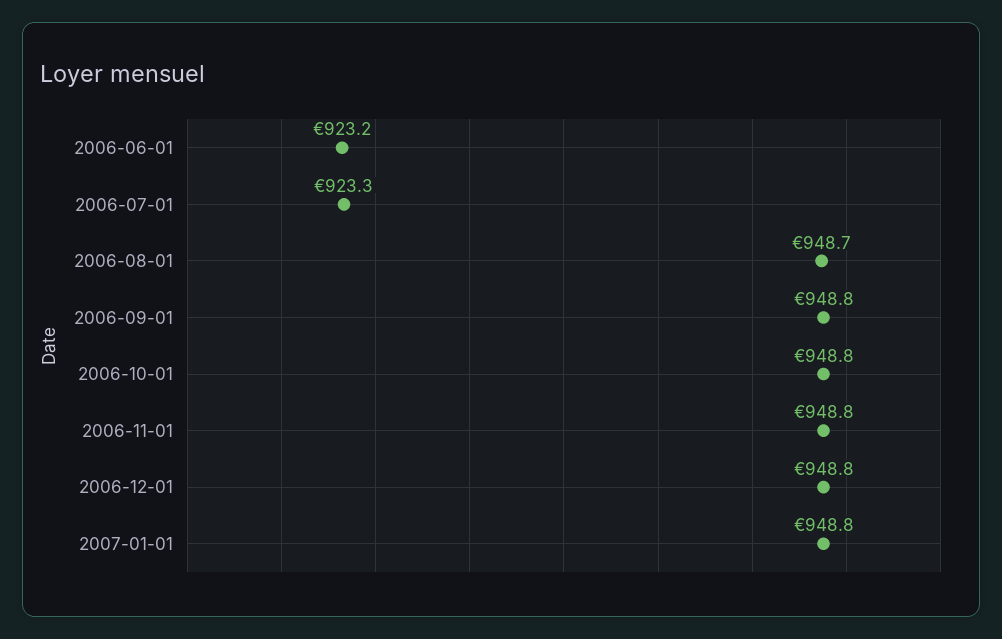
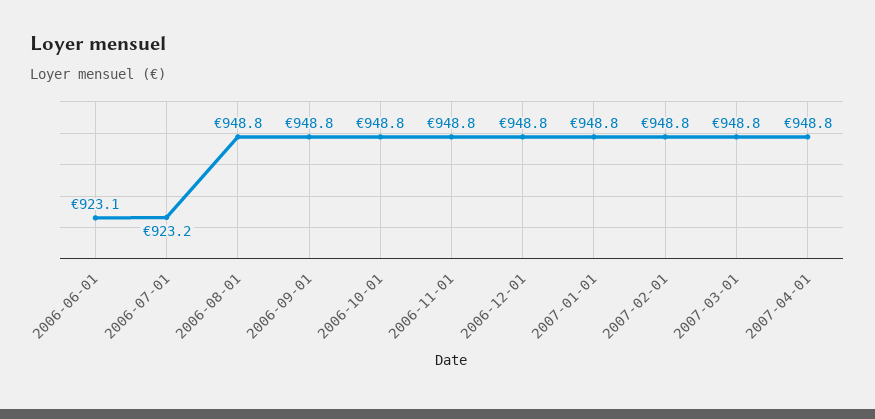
2006-06-01: 923.2 -> 923.1
2006-07-01: 923.3 -> 923.2
2006-08-01: 948.7 -> 948.8
2007-02-01: none -> 948.8
2007-03-01: none -> 948.8
2007-04-01: none -> 948.8

